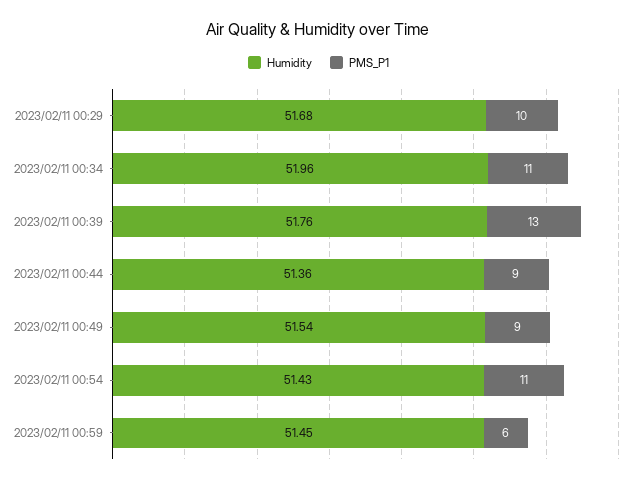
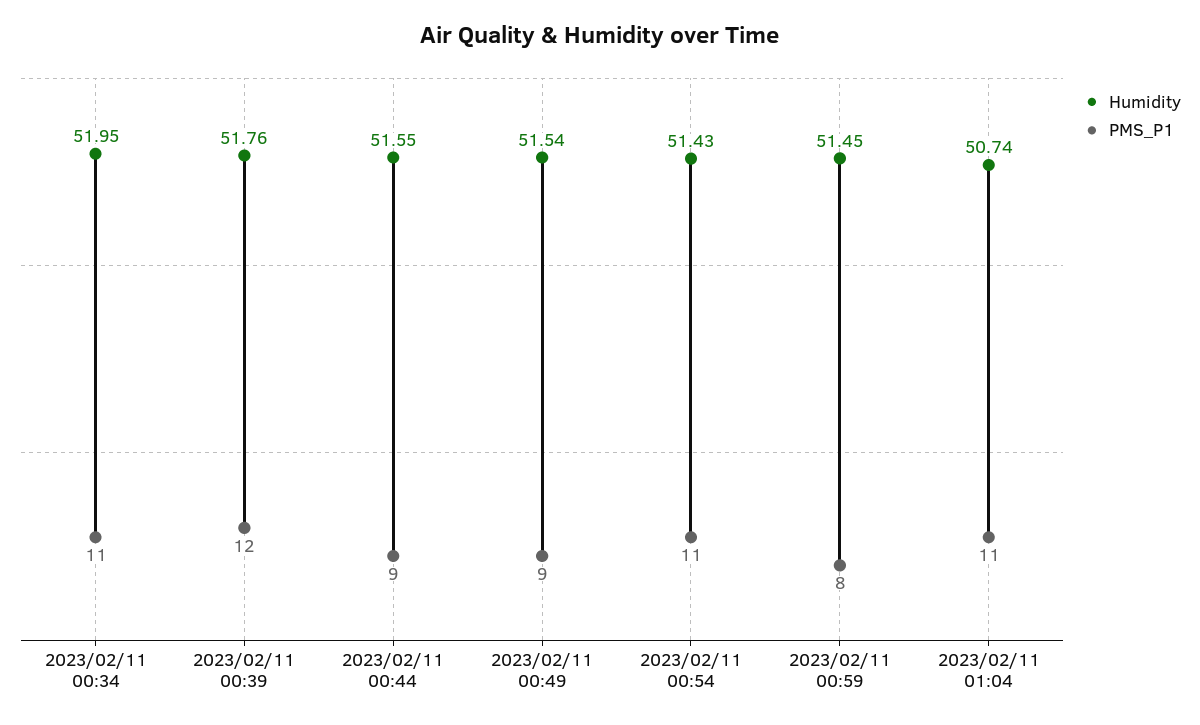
Humidity, 2023/02/11 00:29: 51.68 -> none
PMS_P1, 2023/02/11 00:29: 10 -> none
Humidity, 2023/02/11 00:34: 51.96 -> 51.95
PMS_P1, 2023/02/11 00:39: 13 -> 12
Humidity, 2023/02/11 00:44: 51.36 -> 51.55
PMS_P1, 2023/02/11 00:59: 6 -> 8
Humidity, 2023/02/11 01:04: none -> 50.74
PMS_P1, 2023/02/11 01:04: none -> 11

